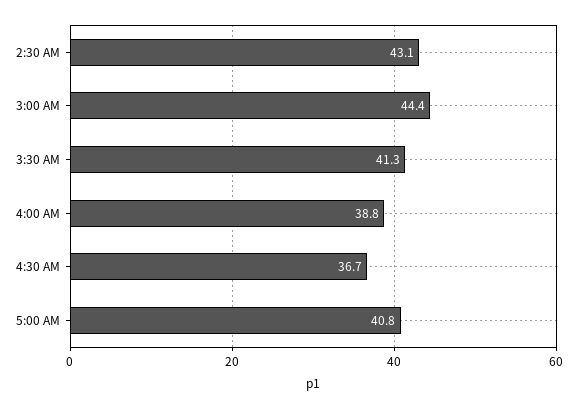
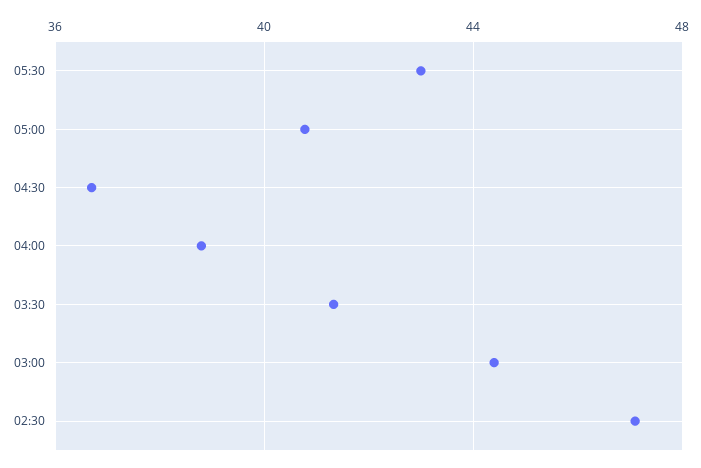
2:30 AM: 43.1 -> 47
05:30: none -> 43

